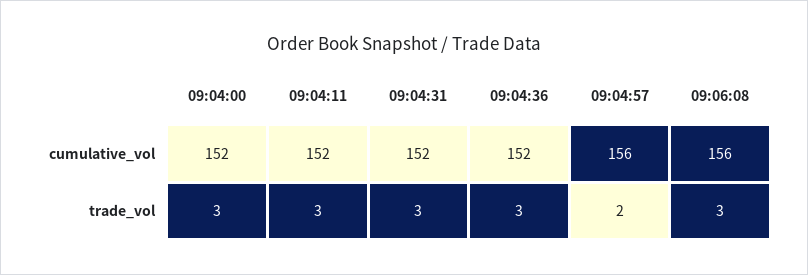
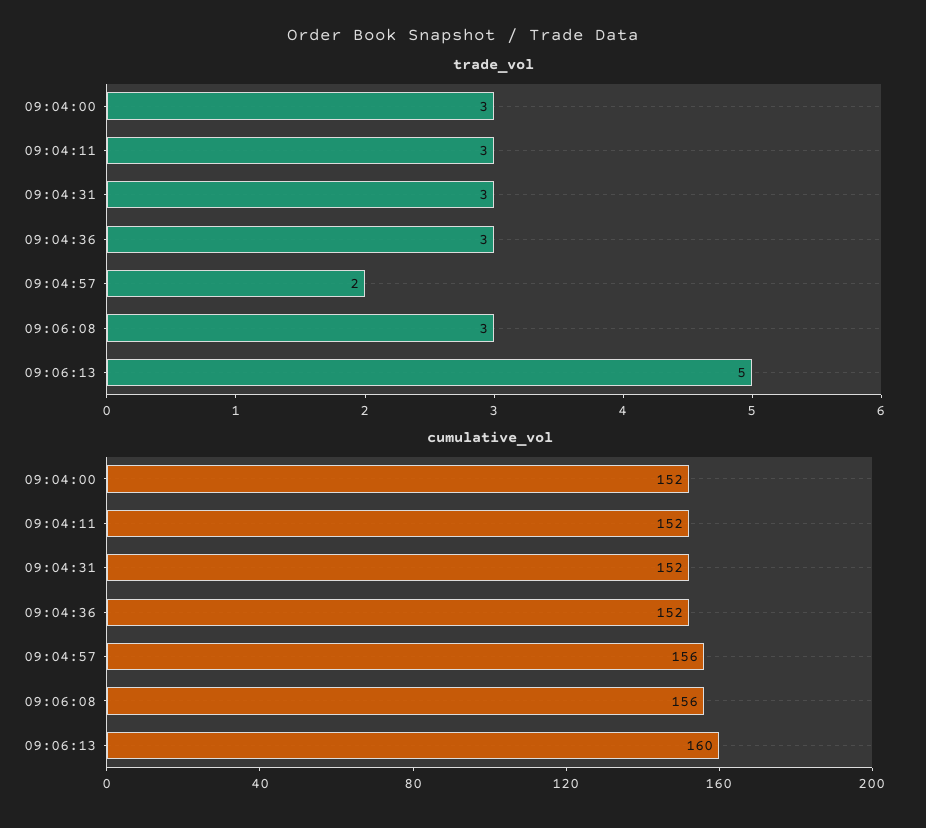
trade_vol, 09:06:13: none -> 5
cumulative_vol, 09:06:13: none -> 160

